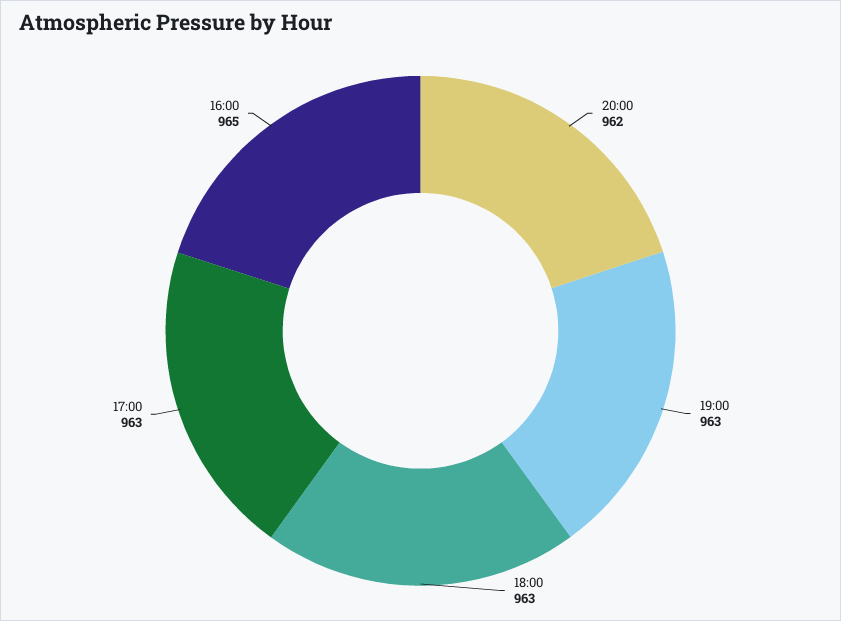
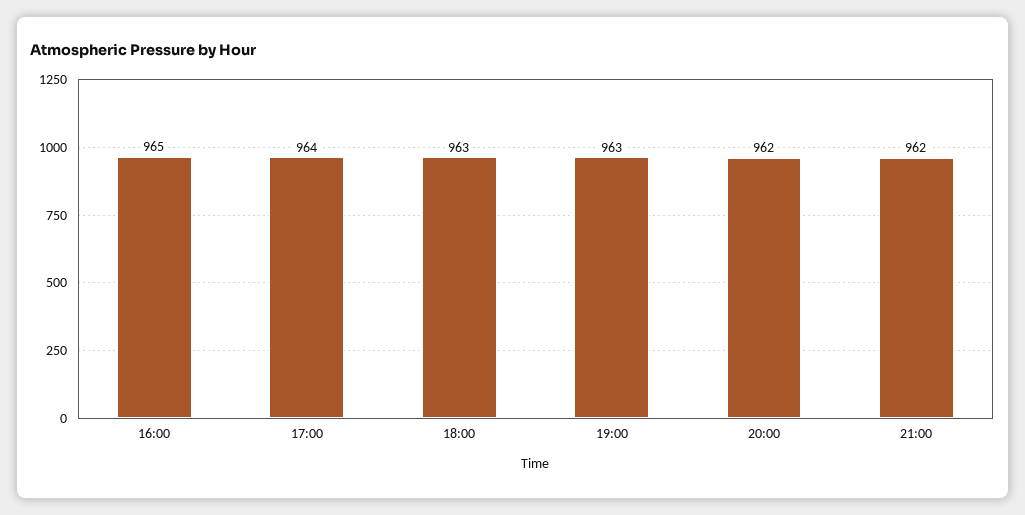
17:00: 963 -> 964
21:00: none -> 962

